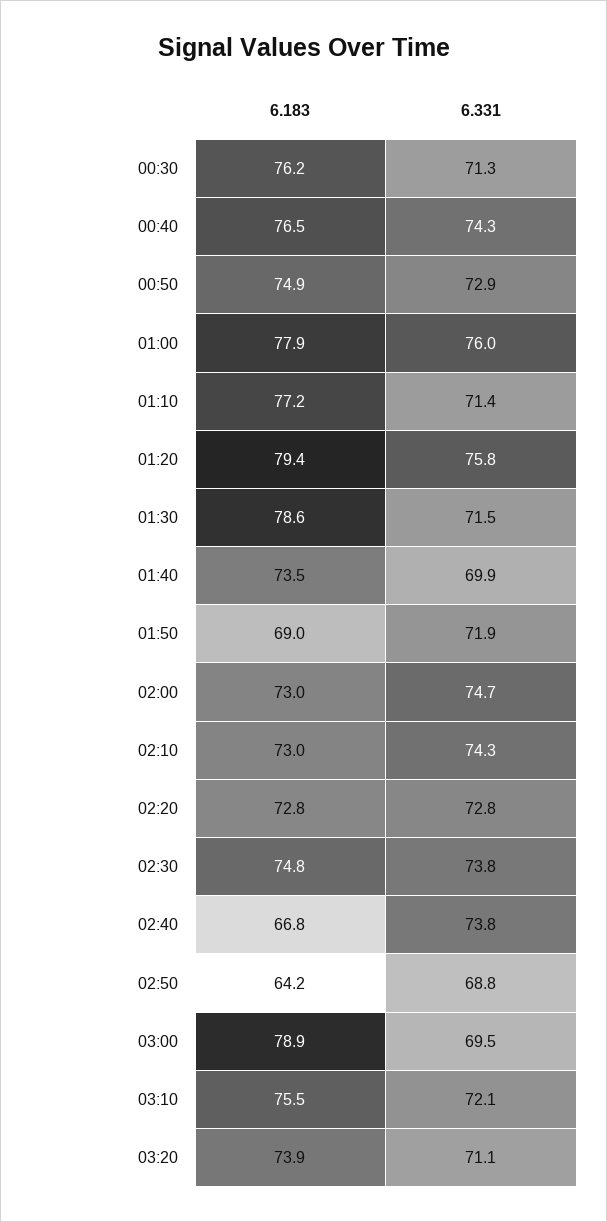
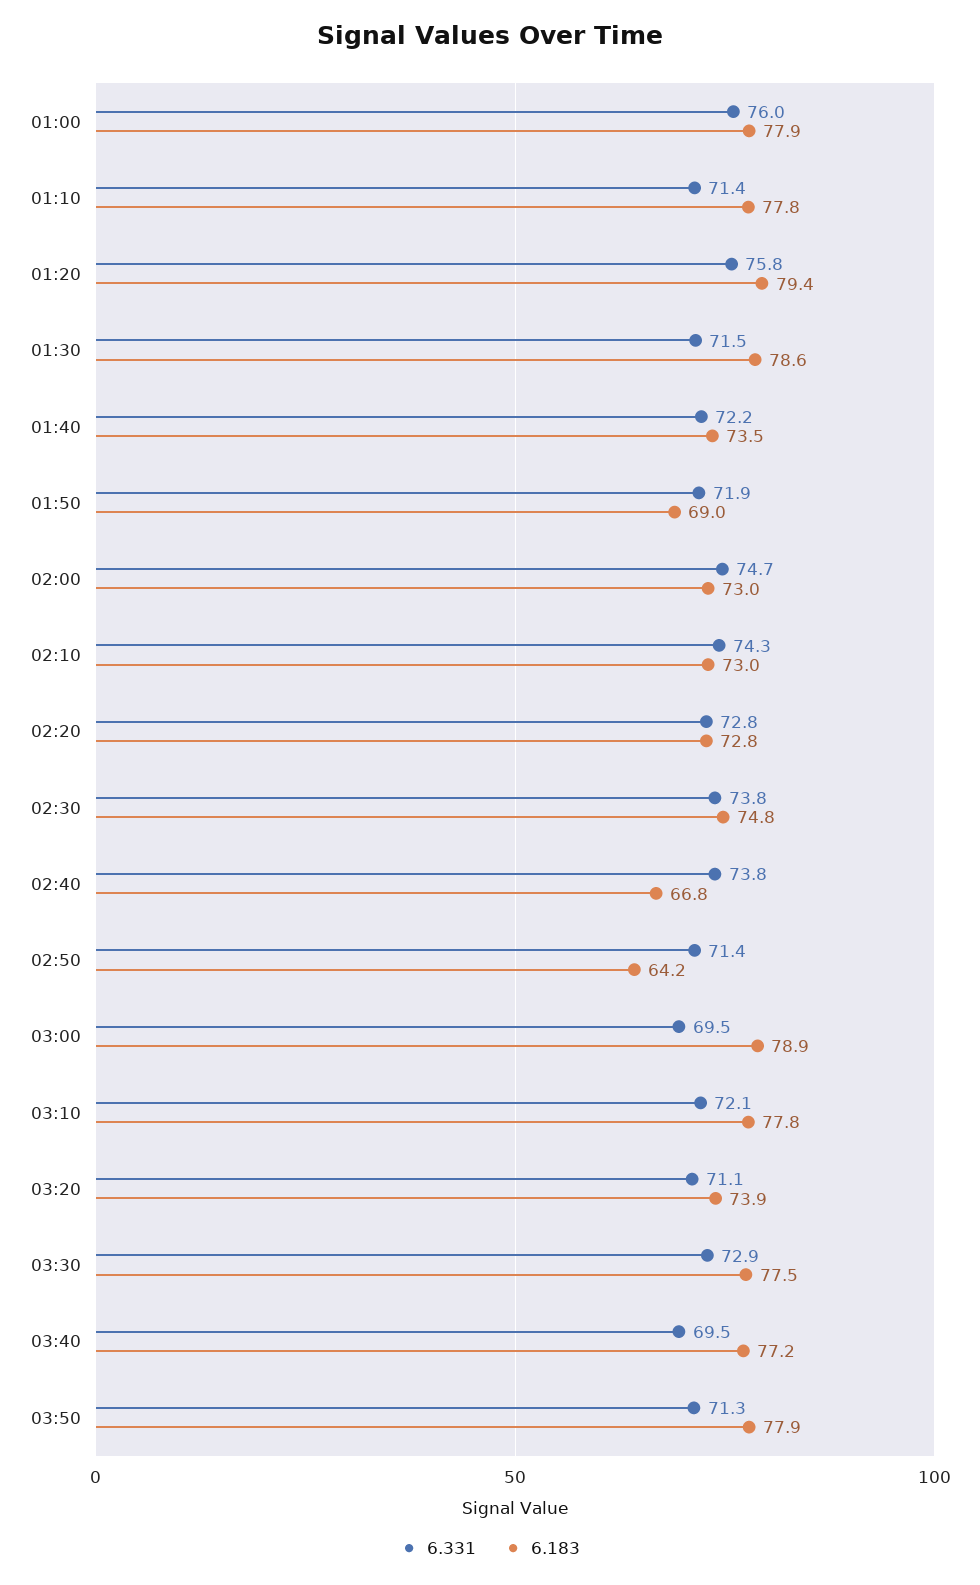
6.183, 00:30: 76.2 -> none
6.331, 00:30: 71.3 -> none
6.183, 00:40: 76.5 -> none
6.331, 00:40: 74.3 -> none
6.183, 00:50: 74.9 -> none
6.331, 00:50: 72.9 -> none
6.183, 01:10: 77.2 -> 77.8
6.331, 01:40: 69.9 -> 72.2
6.331, 02:50: 68.8 -> 71.4
6.183, 03:10: 75.5 -> 77.8
6.331, 03:30: none -> 72.9
6.183, 03:30: none -> 77.5
6.331, 03:40: none -> 69.5
6.183, 03:40: none -> 77.2
6.331, 03:50: none -> 71.3
6.183, 03:50: none -> 77.9

